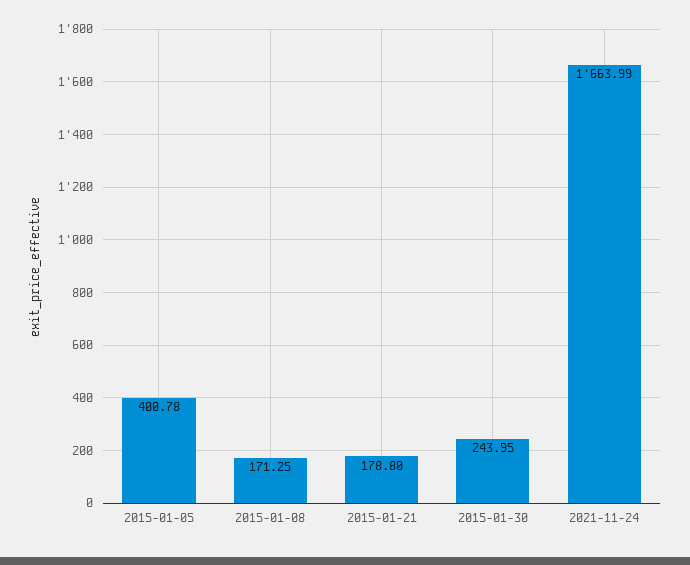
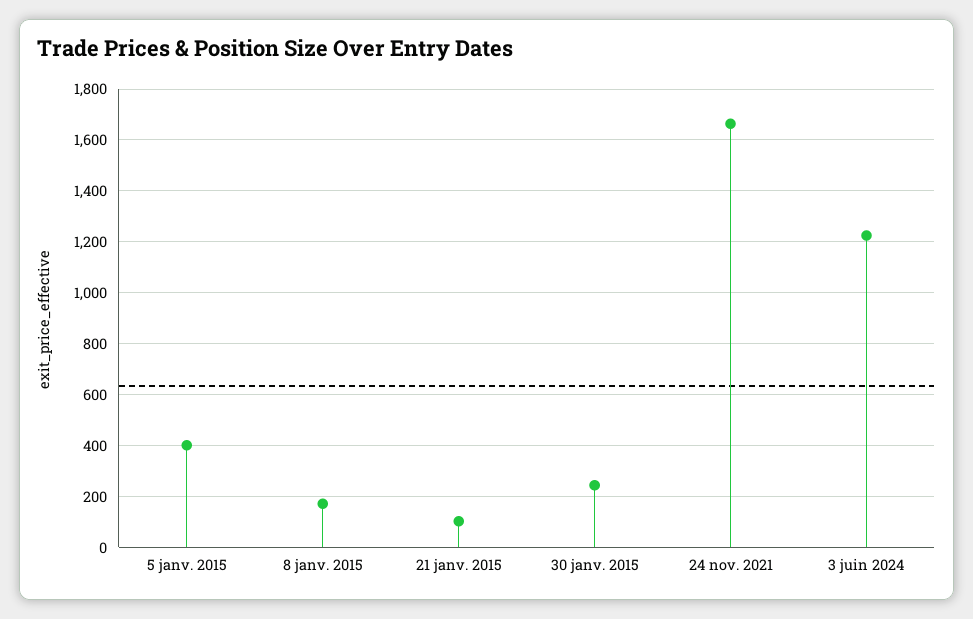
2015-01-21: 178.8 -> 100
3 juin 2024: none -> 1225

